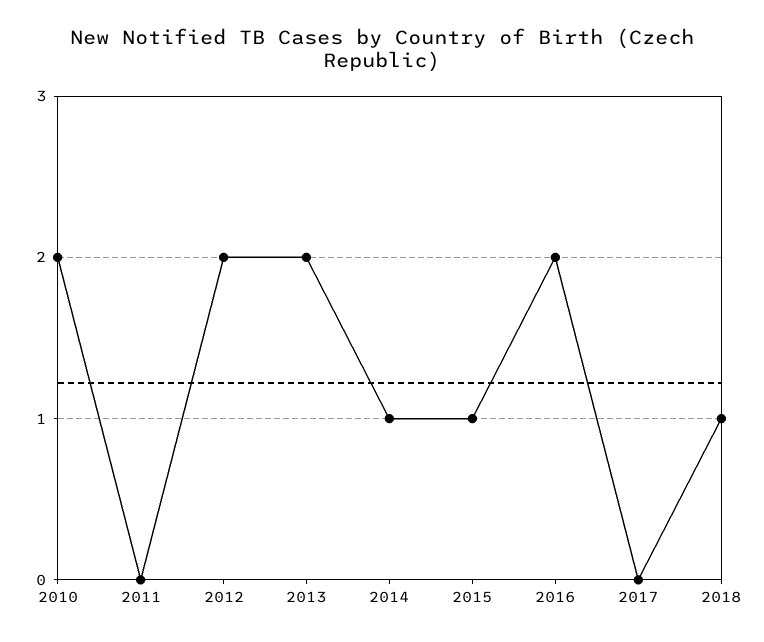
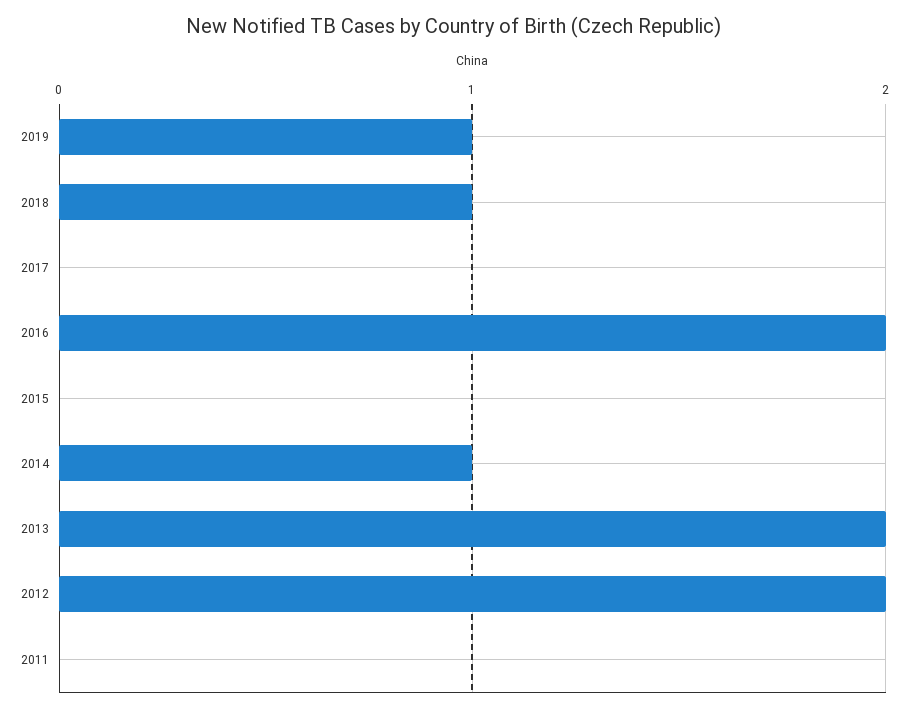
2010: 2 -> none
2015: 1 -> 0
2019: none -> 1

